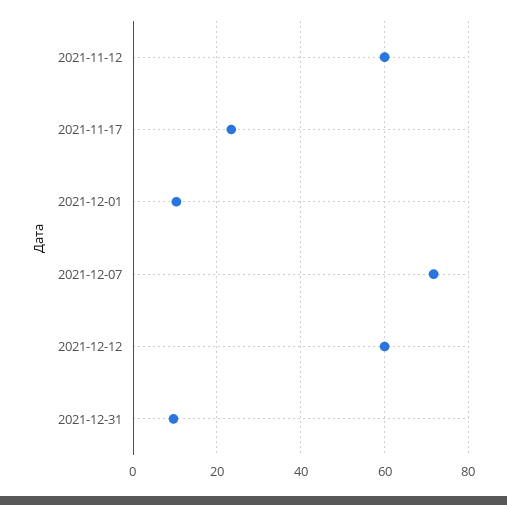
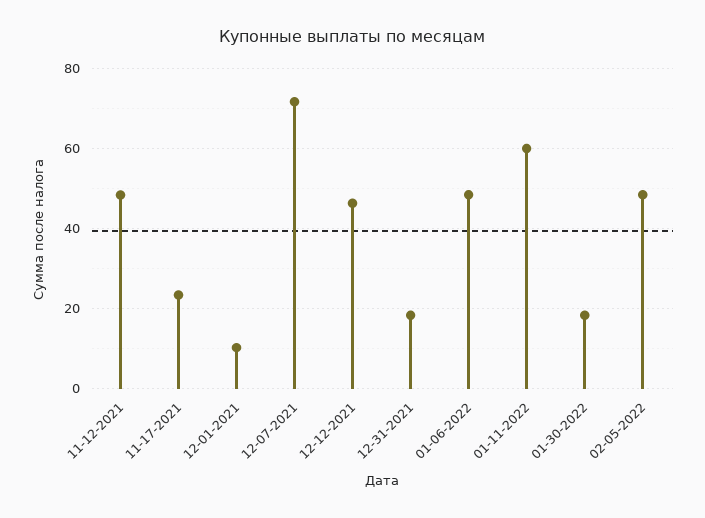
2021-11-12: 60 -> 48
2021-12-12: 60 -> 46
2021-12-31: 10 -> 18
01-06-2022: none -> 48
01-11-2022: none -> 60
01-30-2022: none -> 18
02-05-2022: none -> 48

